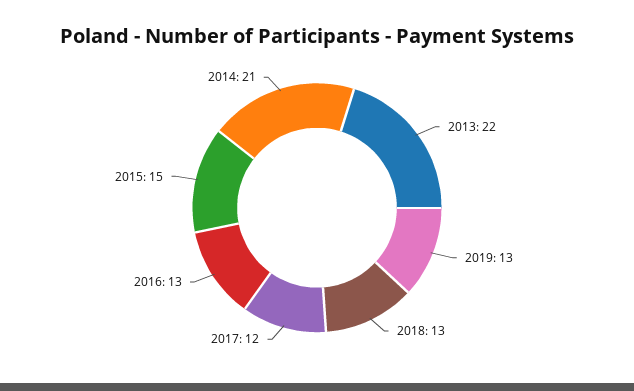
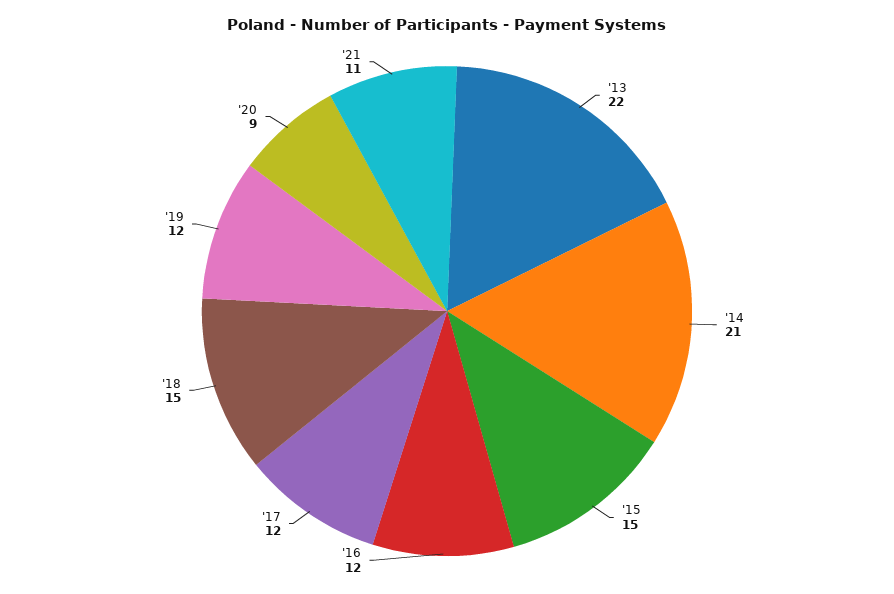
2019: 13 -> 12
2018: 13 -> 15
2016: 13 -> 12
'20: none -> 9
'21: none -> 11

